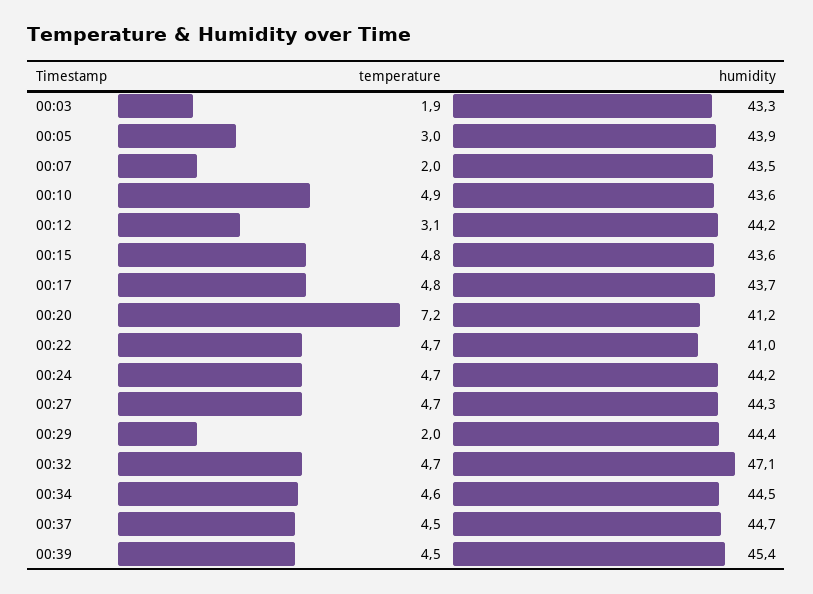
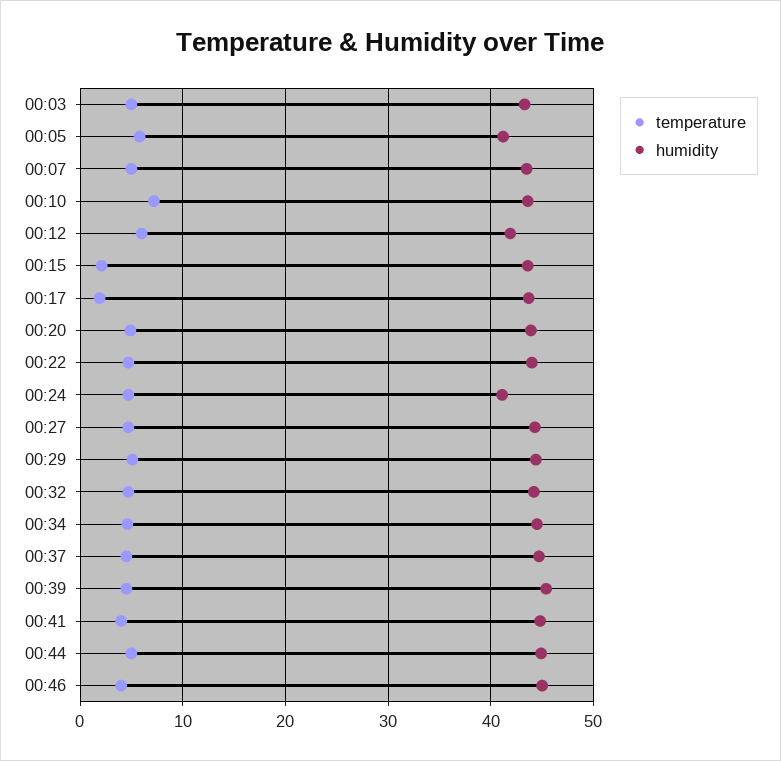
temperature, 00:03: 1.9 -> 5
temperature, 00:05: 3 -> 6
humidity, 00:05: 43.9 -> 41
temperature, 00:07: 2 -> 5
temperature, 00:10: 4.9 -> 7
temperature, 00:12: 3.1 -> 6
humidity, 00:12: 44.2 -> 42
temperature, 00:15: 4.8 -> 2
temperature, 00:17: 4.8 -> 2
temperature, 00:20: 7.2 -> 5
humidity, 00:20: 41.2 -> 44
humidity, 00:22: 41 -> 44
humidity, 00:24: 44.2 -> 41
temperature, 00:29: 2 -> 5
humidity, 00:32: 47.1 -> 44
temperature, 00:41: none -> 4
humidity, 00:41: none -> 45
temperature, 00:44: none -> 5
humidity, 00:44: none -> 45
temperature, 00:46: none -> 4
humidity, 00:46: none -> 45

